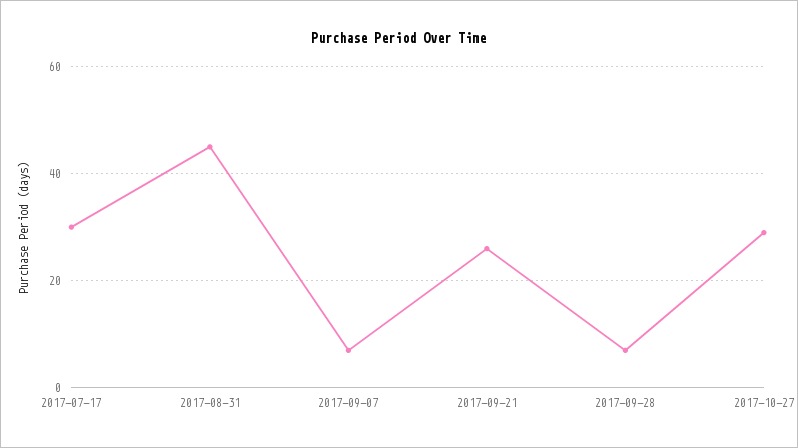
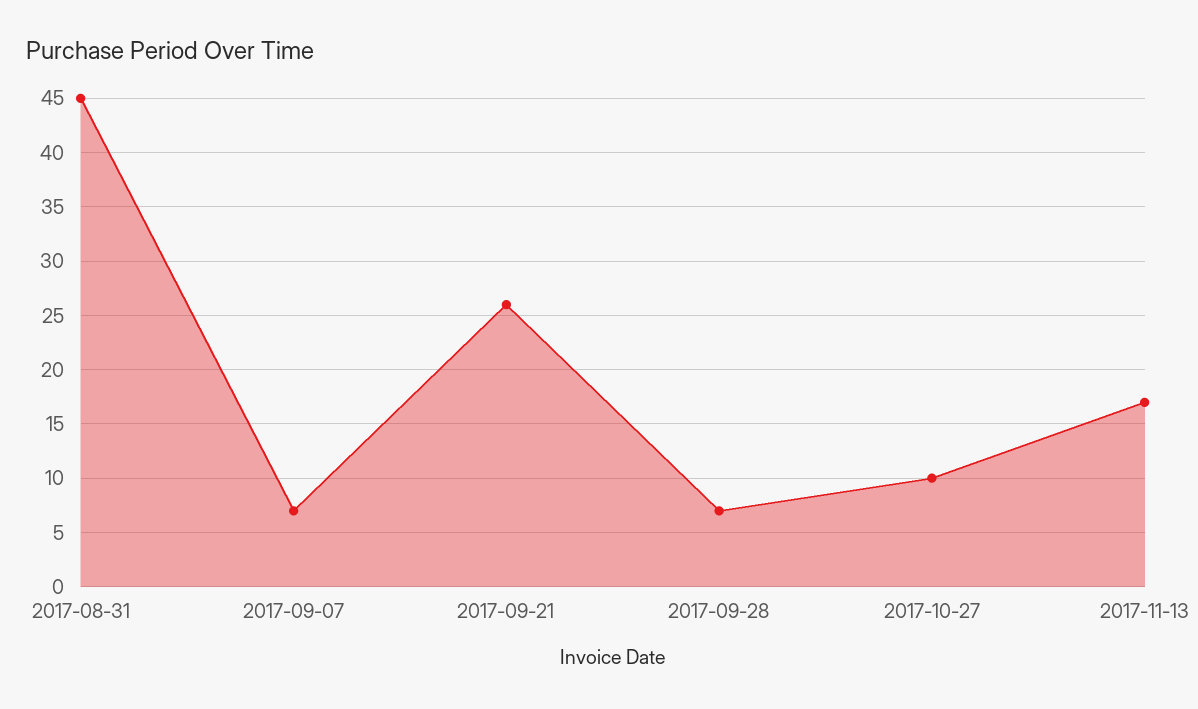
2017-07-17: 30 -> none
2017-10-27: 30 -> 10
2017-11-13: none -> 17

